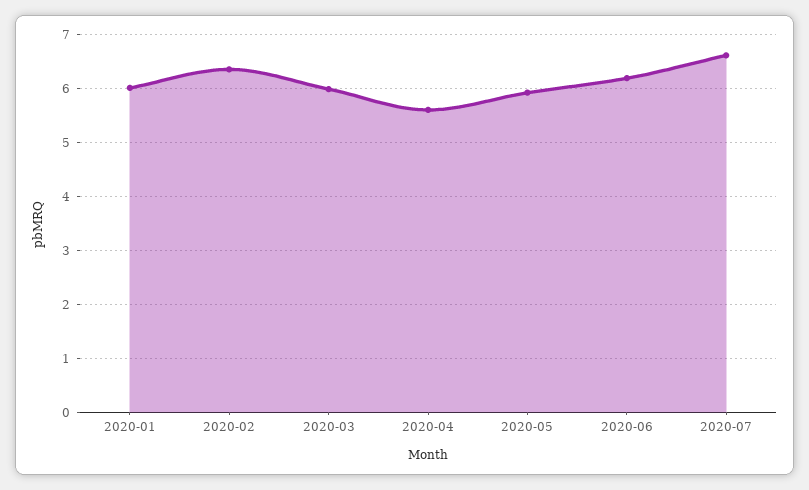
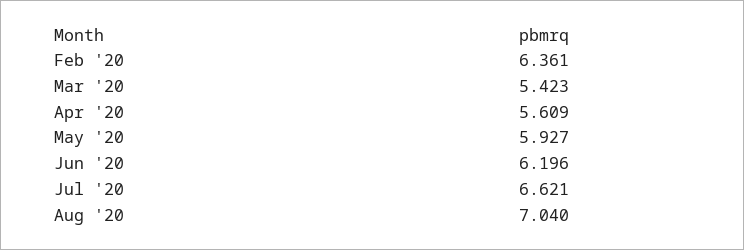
2020-01: 6 -> none
2020-03: 6 -> 5.423
Aug '20: none -> 7.04

